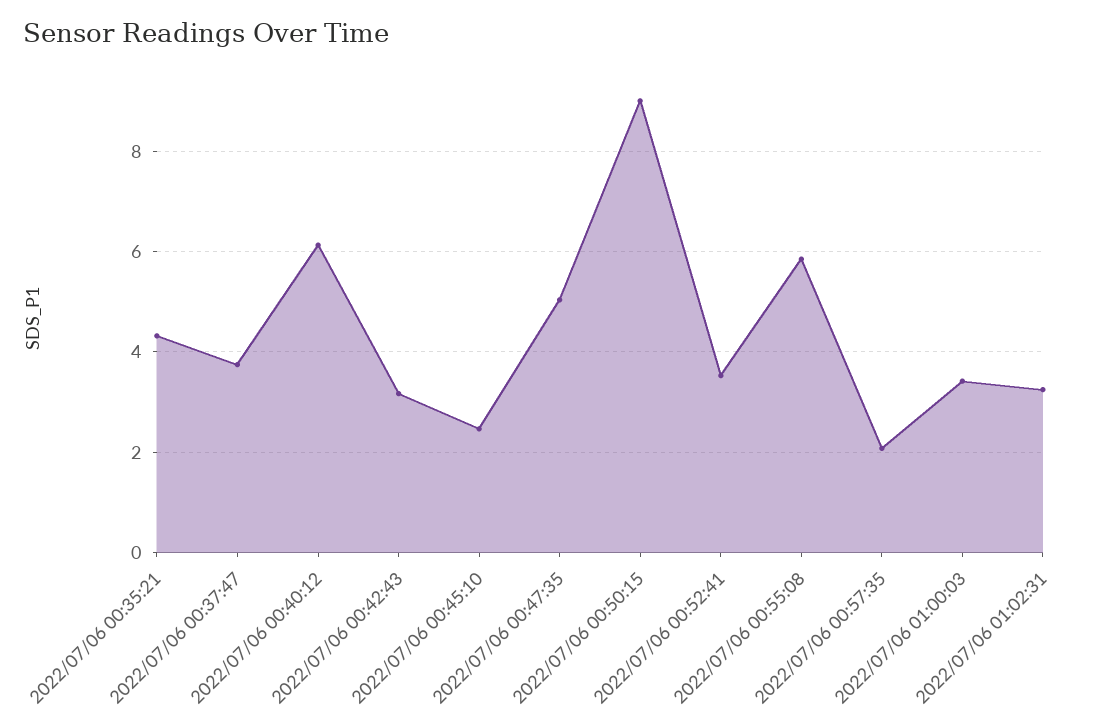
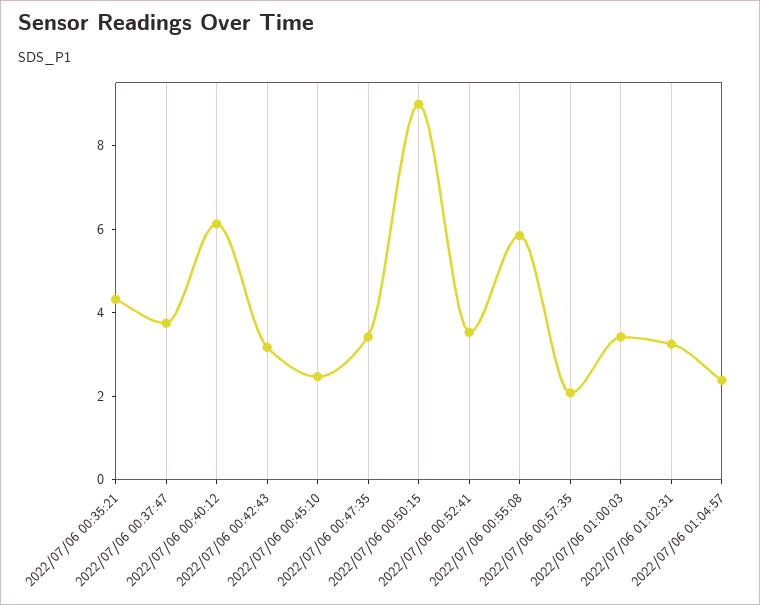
2022/07/06 00:47:35: 5 -> 3.5
2022/07/06 01:04:57: none -> 2.5

